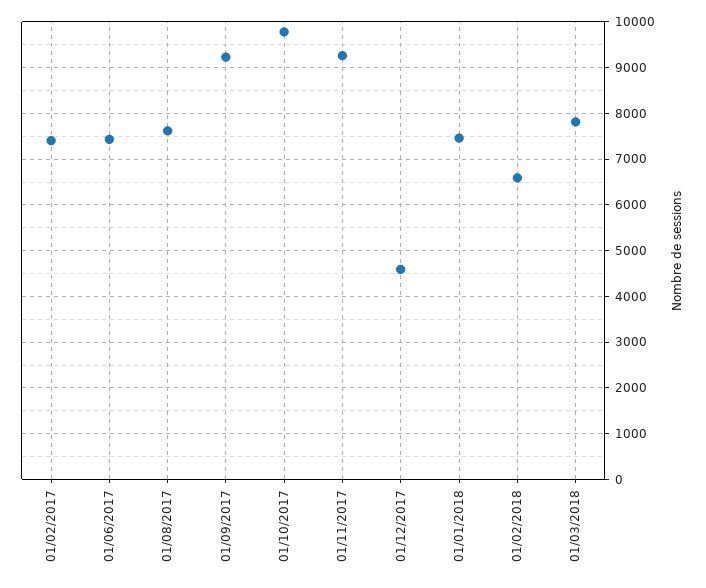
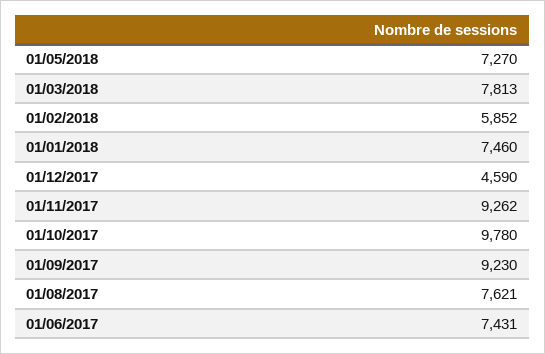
01/02/2017: 7400 -> none
01/02/2018: 6600 -> 5852
01/05/2018: none -> 7270

